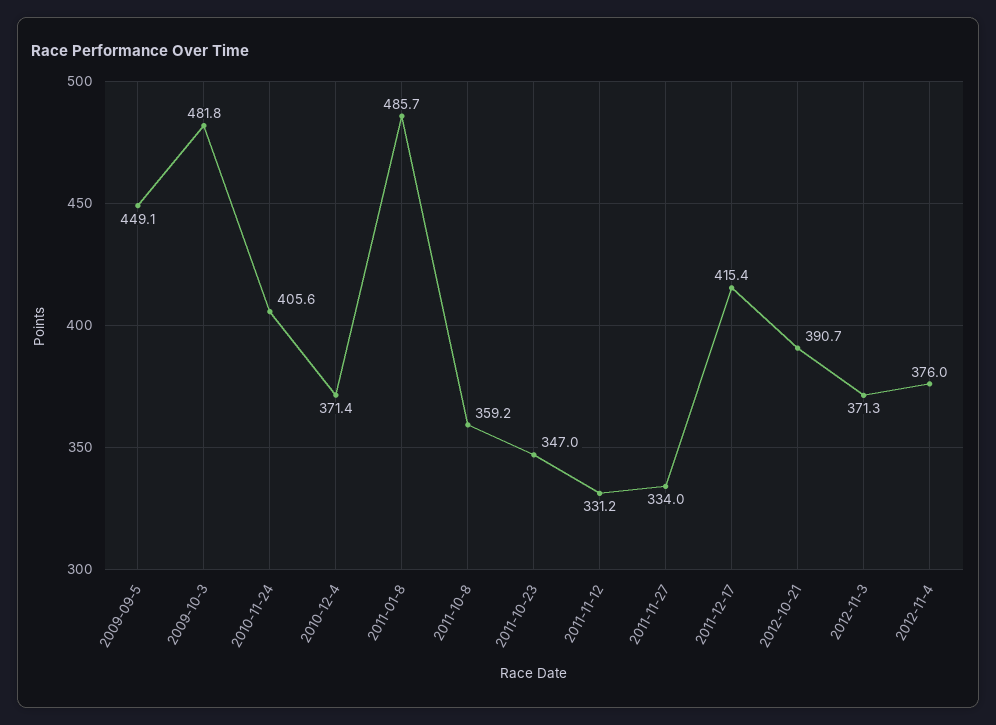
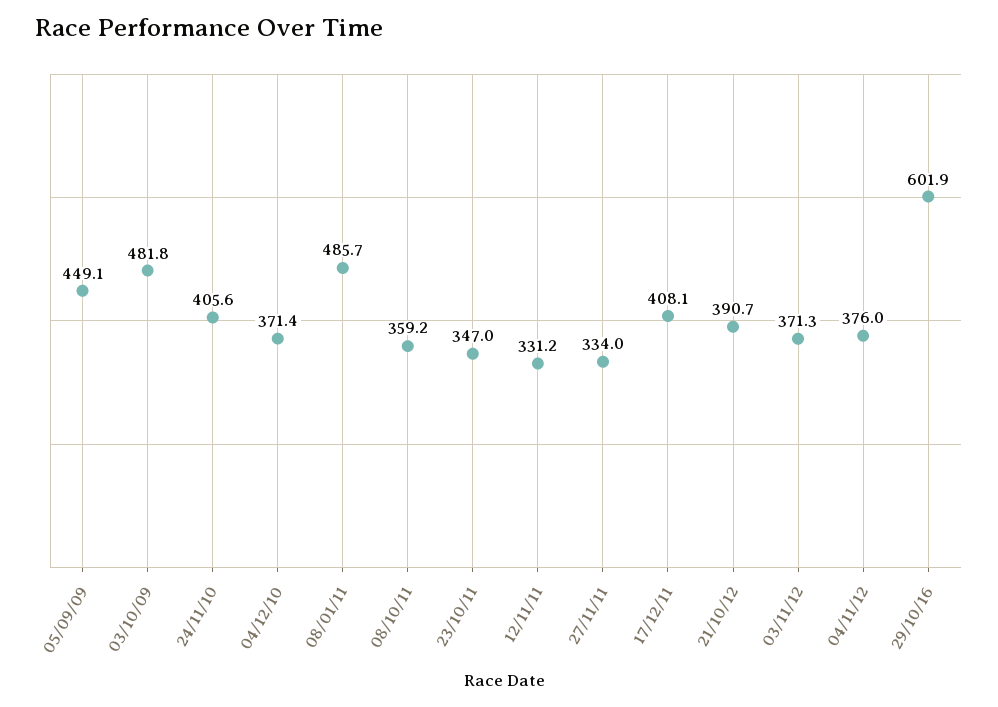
2011-12-17: 415.4 -> 408.1
29/10/16: none -> 601.9

